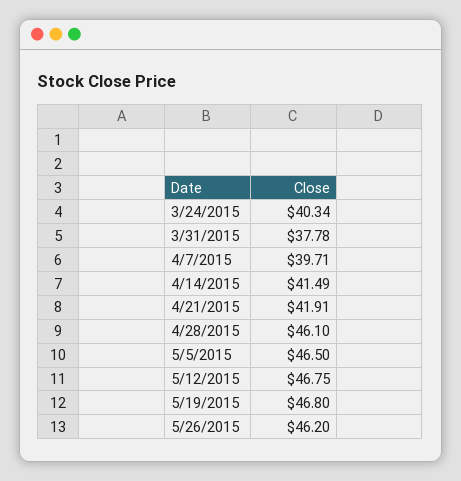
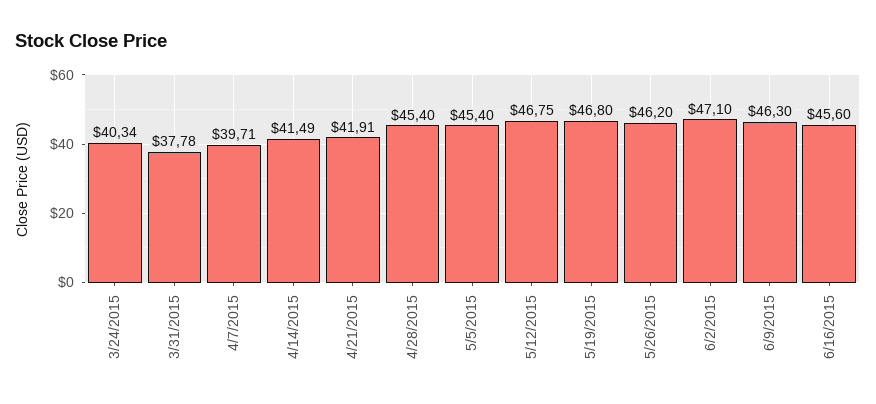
4/28/2015: 46.1 -> 45.4
5/5/2015: 46.5 -> 45.4
6/2/2015: none -> 47.1
6/9/2015: none -> 46.3
6/16/2015: none -> 45.6

